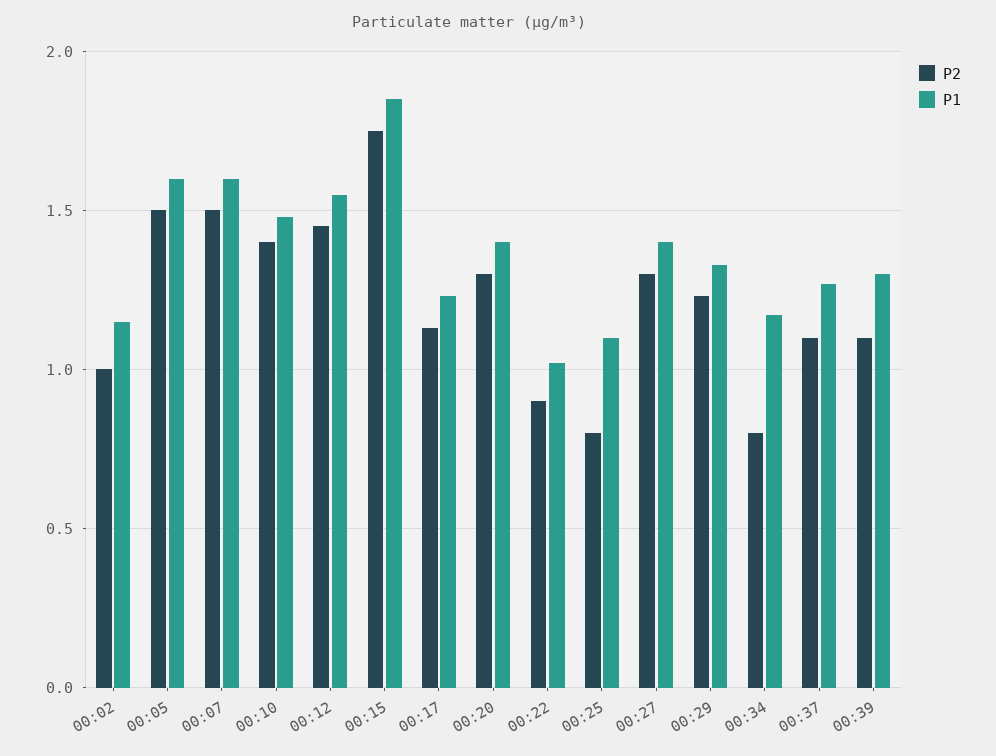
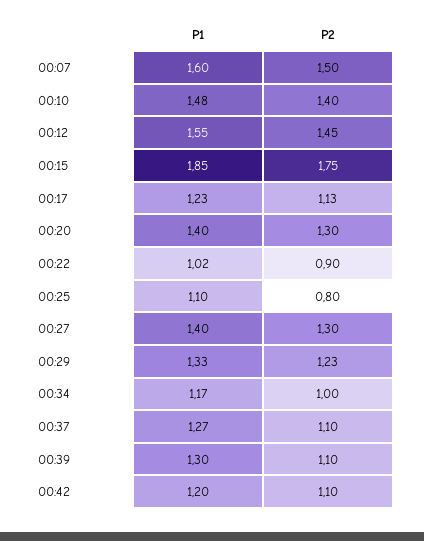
P2, 00:02: 1 -> none
P1, 00:02: 1.15 -> none
P2, 00:05: 1.5 -> none
P1, 00:05: 1.6 -> none
P2, 00:34: 0.8 -> 1
P1, 00:42: none -> 1.2
P2, 00:42: none -> 1.1

